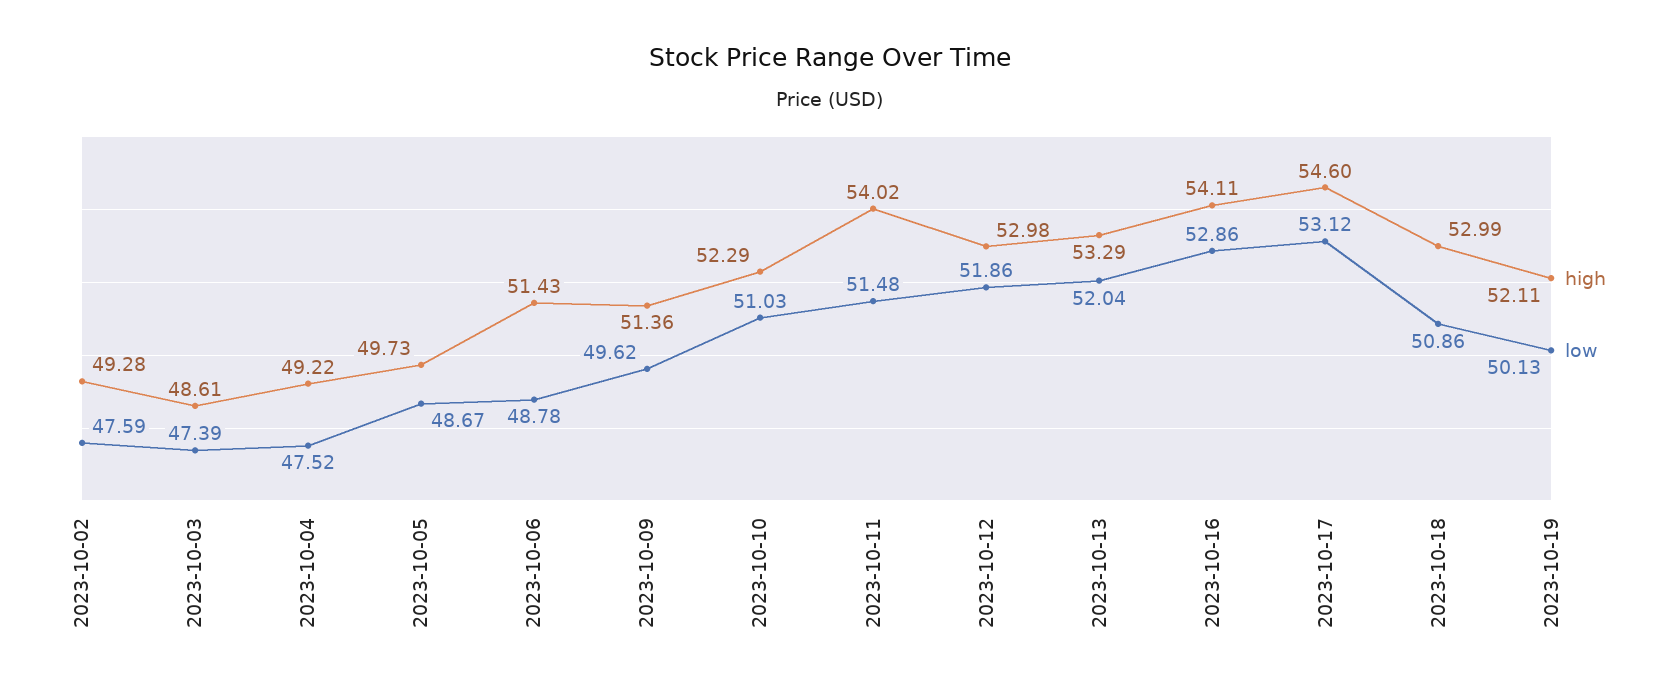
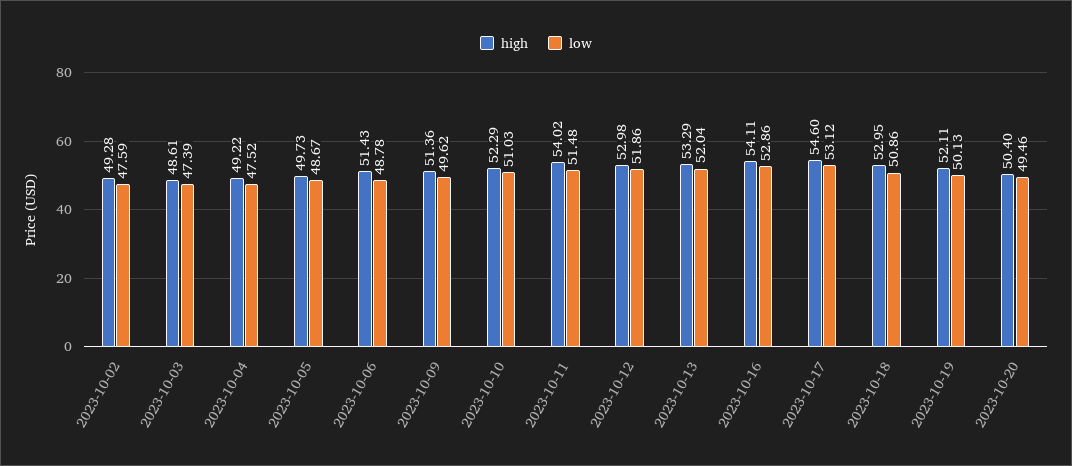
high, 2023-10-18: 52.99 -> 52.95
high, 2023-10-20: none -> 50.4
low, 2023-10-20: none -> 49.46

